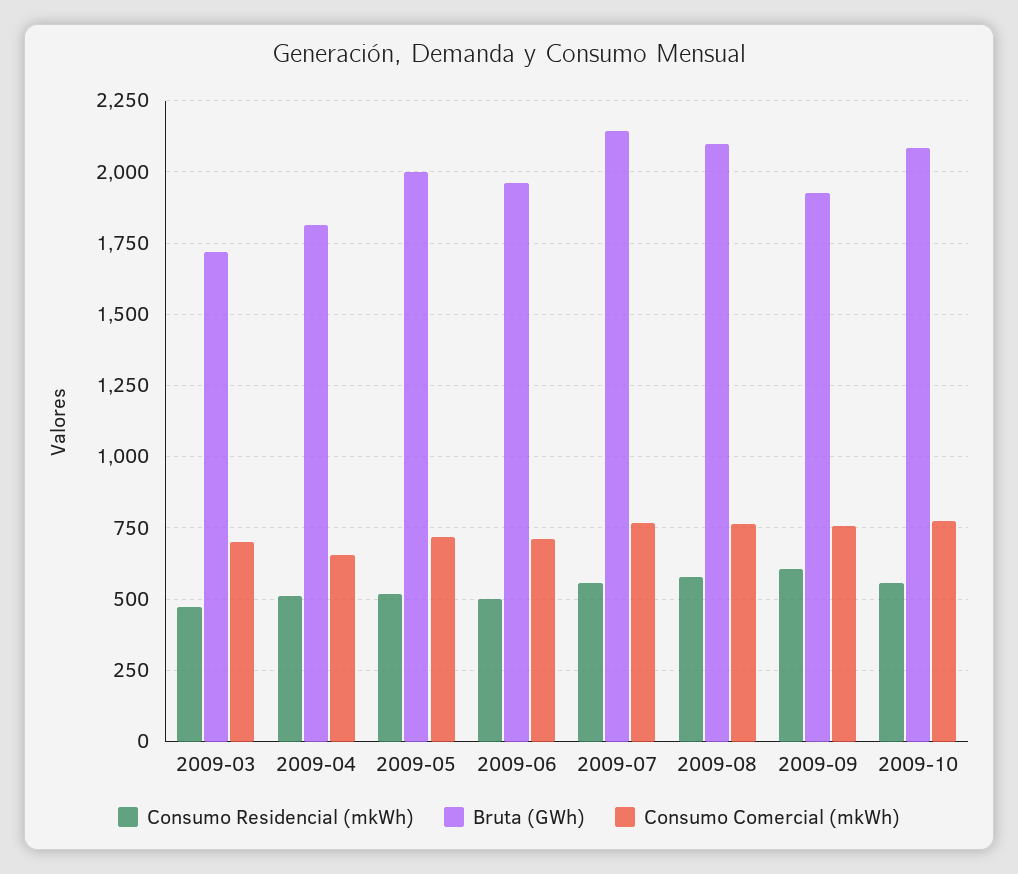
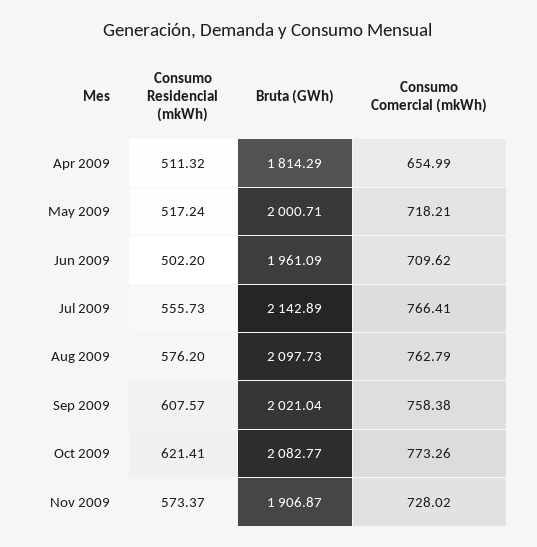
Consumo Residencial (mkWh), 2009-03: 475 -> none
Bruta (GWh), 2009-03: 1725 -> none
Consumo Comercial (mkWh), 2009-03: 700 -> none
Bruta (GWh), 2009-09: 1925 -> 2021.04
Consumo Residencial (mkWh), 2009-10: 550 -> 621.41
Consumo Residencial (mkWh), Nov 2009: none -> 573.37
Bruta (GWh), Nov 2009: none -> 1906.87
Consumo Comercial (mkWh), Nov 2009: none -> 728.02

